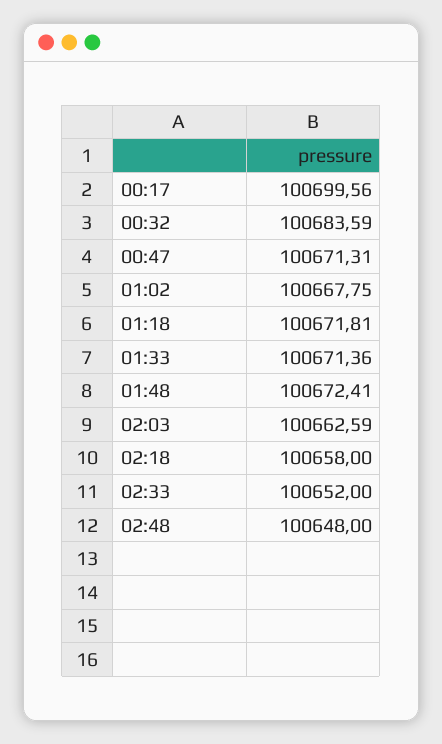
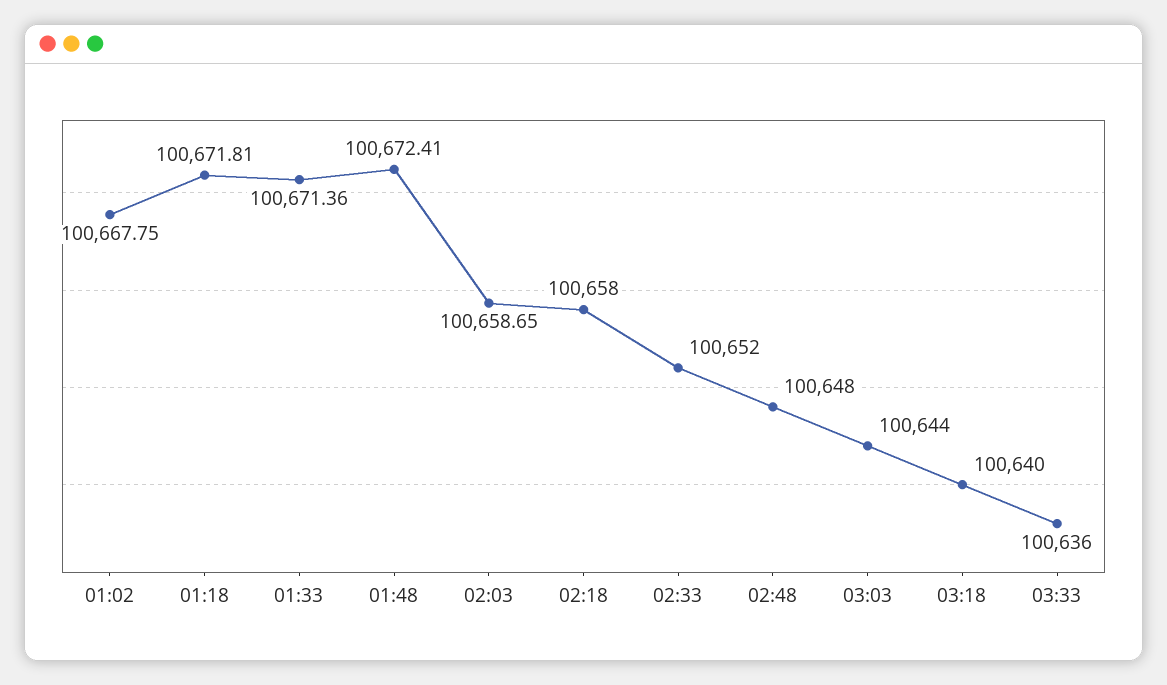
00:17: 100699.56 -> none
00:32: 100683.59 -> none
00:47: 100671.31 -> none
02:03: 100662.59 -> 100658.65
03:03: none -> 100644
03:18: none -> 100640
03:33: none -> 100636

